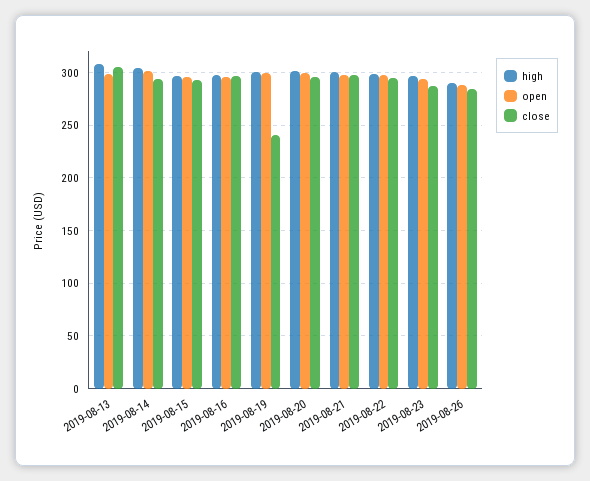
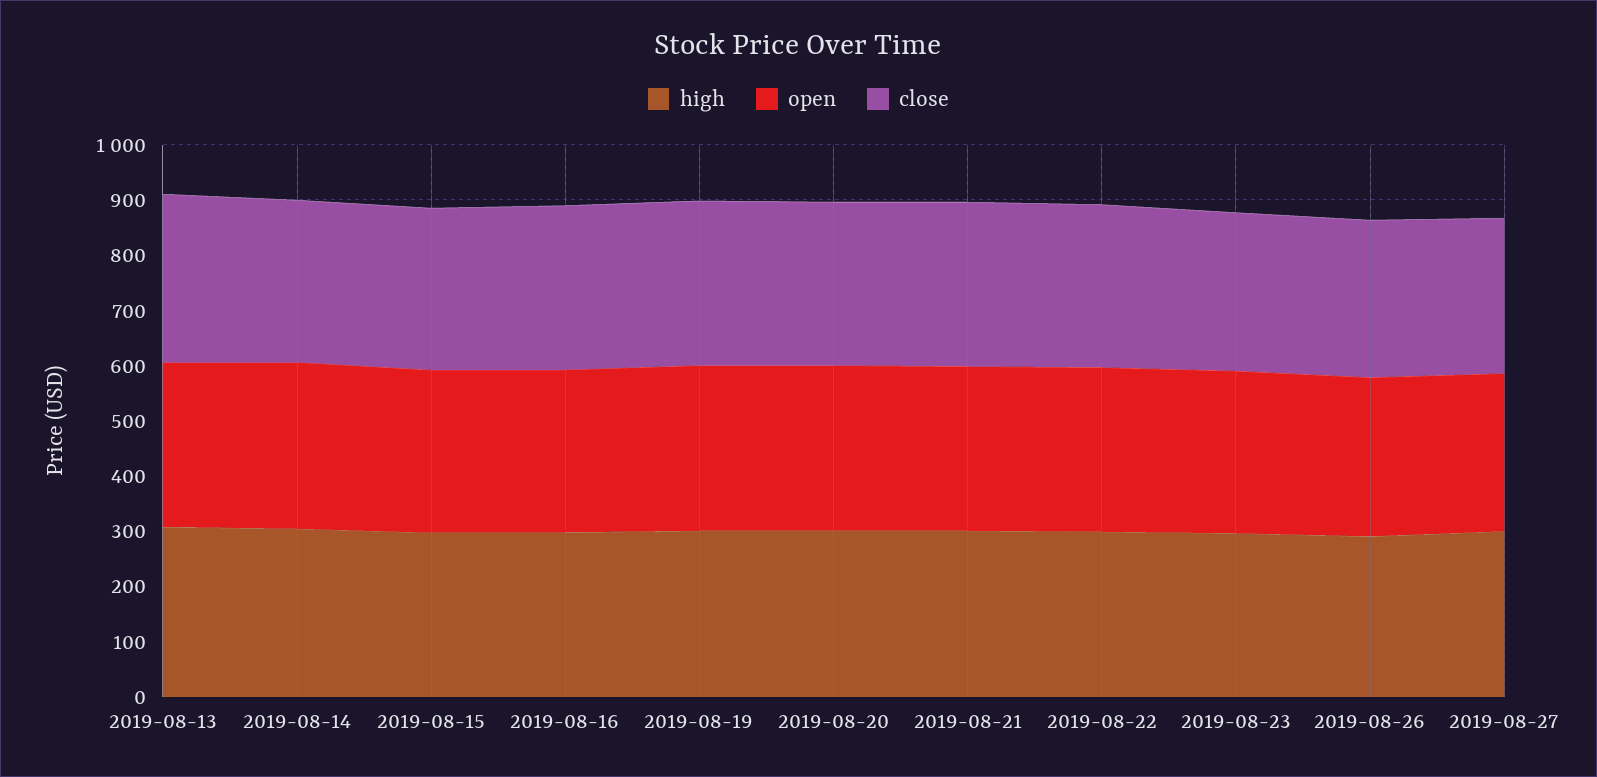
close, 2019-08-19: 240 -> 300
high, 2019-08-27: none -> 300
open, 2019-08-27: none -> 280
close, 2019-08-27: none -> 280

